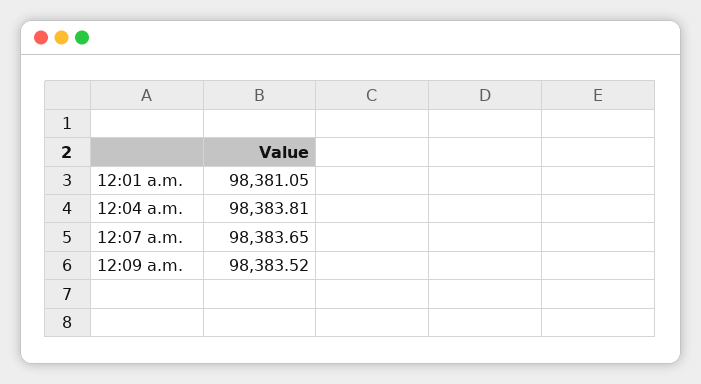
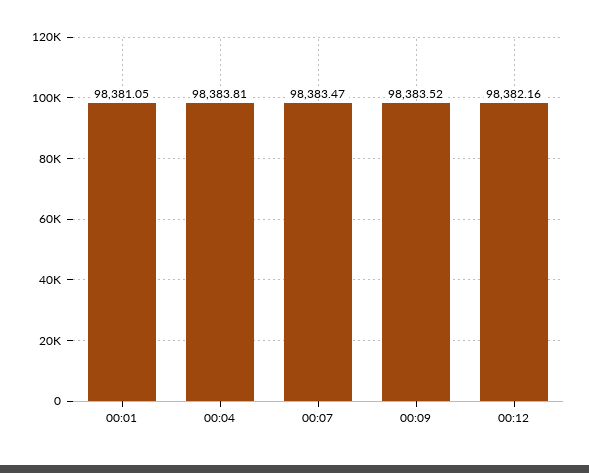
12:07 a.m.: 98383.65 -> 98383.47
00:12: none -> 98382.16

